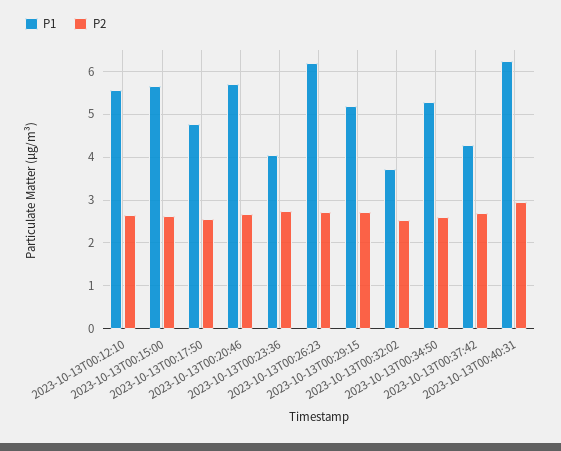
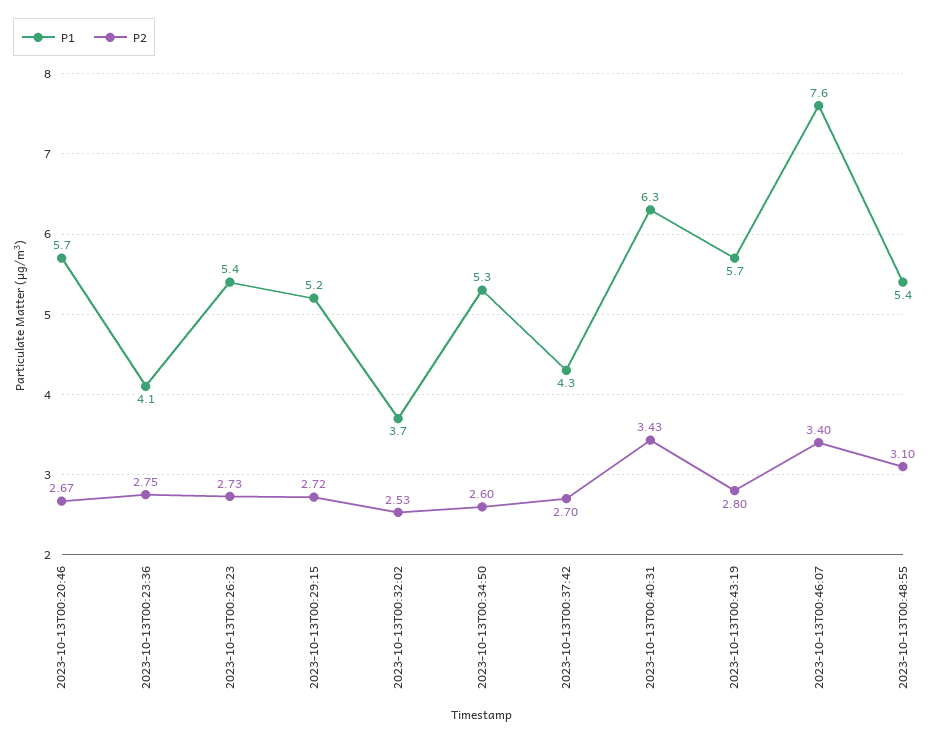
P1, 2023-10-13T00:12:10: 5.6 -> none
P2, 2023-10-13T00:12:10: 2.6 -> none
P1, 2023-10-13T00:15:00: 5.6 -> none
P2, 2023-10-13T00:15:00: 2.6 -> none
P1, 2023-10-13T00:17:50: 4.8 -> none
P2, 2023-10-13T00:17:50: 2.6 -> none
P1, 2023-10-13T00:26:23: 6.2 -> 5.4
P2, 2023-10-13T00:40:31: 3 -> 3.43
P1, 2023-10-13T00:43:19: none -> 5.7
P2, 2023-10-13T00:43:19: none -> 2.8
P1, 2023-10-13T00:46:07: none -> 7.6
P2, 2023-10-13T00:46:07: none -> 3.4
P1, 2023-10-13T00:48:55: none -> 5.4
P2, 2023-10-13T00:48:55: none -> 3.1

